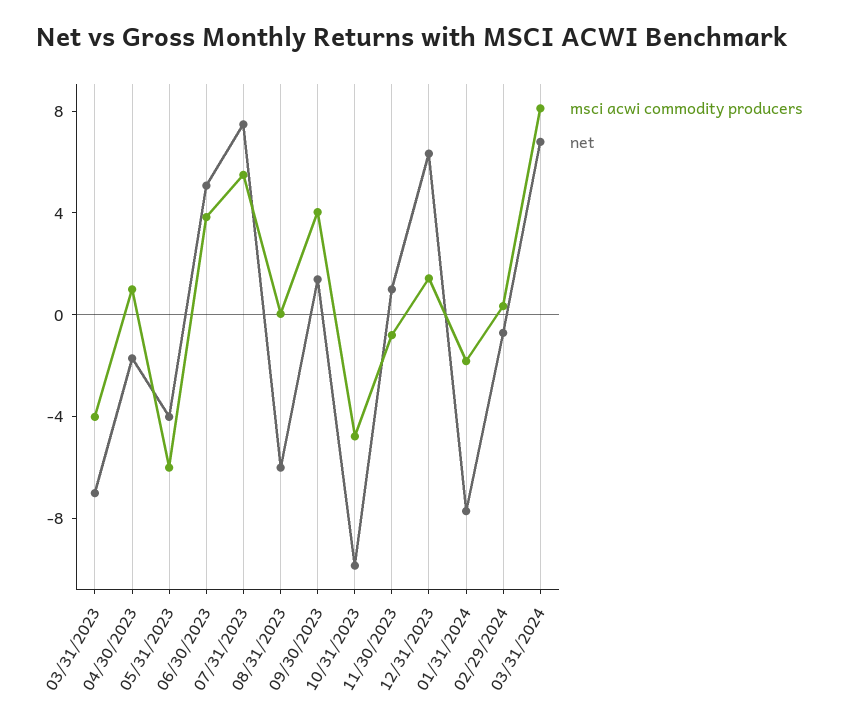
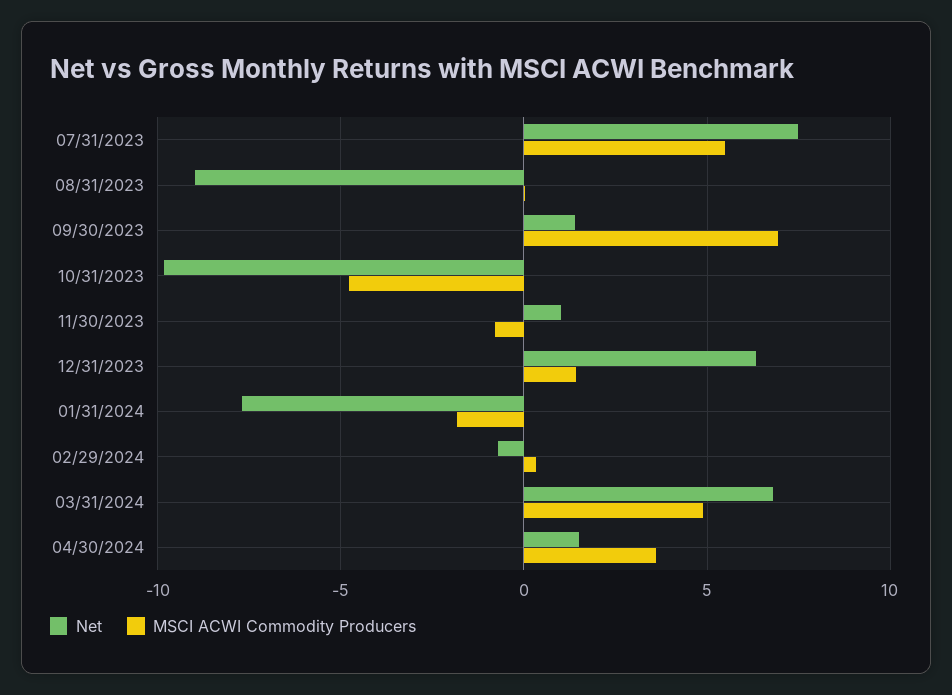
msci acwi commodity producers, 03/31/2023: -4 -> none
net, 03/31/2023: -7 -> none
msci acwi commodity producers, 04/30/2023: 1 -> none
net, 04/30/2023: -2 -> none
msci acwi commodity producers, 05/31/2023: -6 -> none
net, 05/31/2023: -4 -> none
msci acwi commodity producers, 06/30/2023: 4 -> none
net, 06/30/2023: 5 -> none
net, 08/31/2023: -6 -> -9
msci acwi commodity producers, 09/30/2023: 4 -> 7
msci acwi commodity producers, 03/31/2024: 8 -> 5
net, 04/30/2024: none -> 1.5
msci acwi commodity producers, 04/30/2024: none -> 3.5

